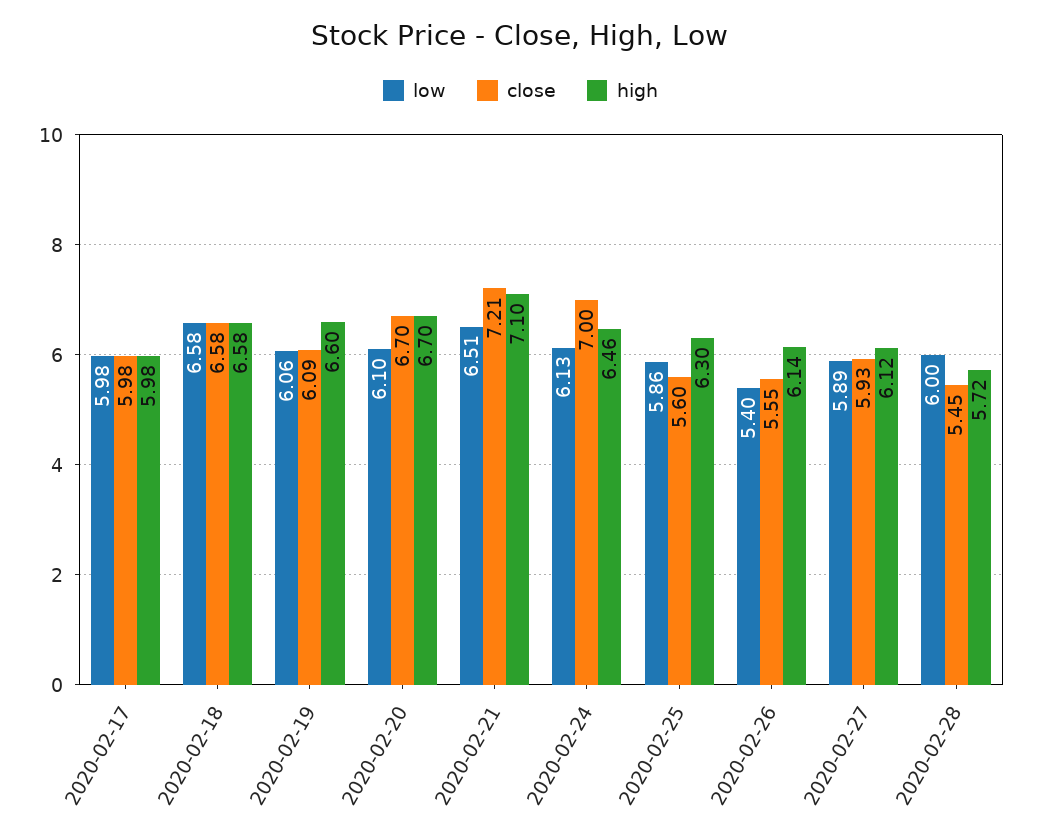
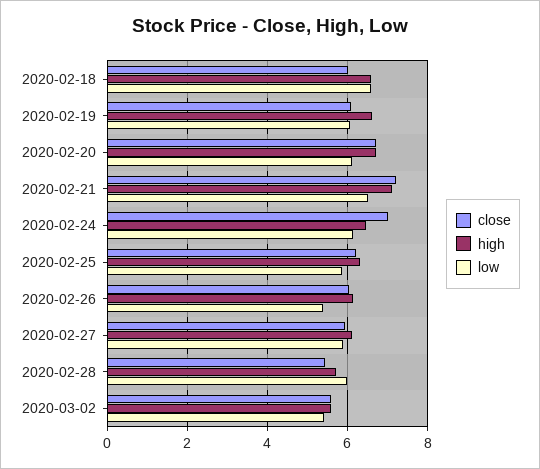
low, 2020-02-17: 5.98 -> none
close, 2020-02-17: 5.98 -> none
high, 2020-02-17: 5.98 -> none
close, 2020-02-18: 6.58 -> 6
close, 2020-02-25: 5.6 -> 6.2
close, 2020-02-26: 5.55 -> 6
close, 2020-03-02: none -> 5.6
high, 2020-03-02: none -> 5.6
low, 2020-03-02: none -> 5.4

